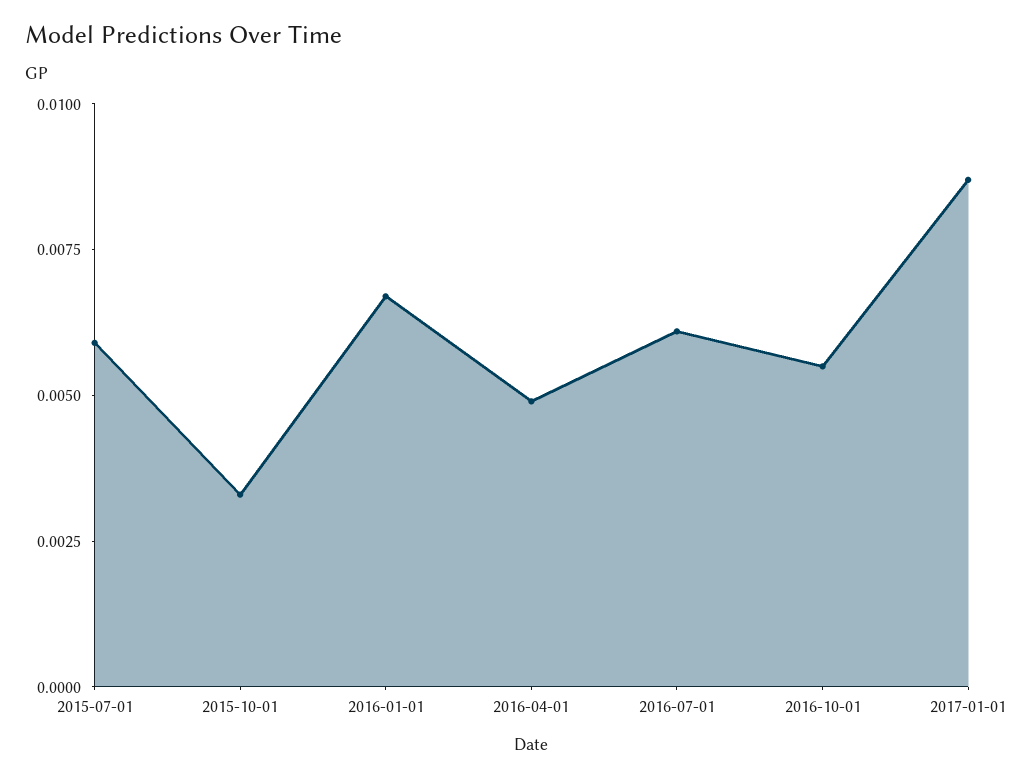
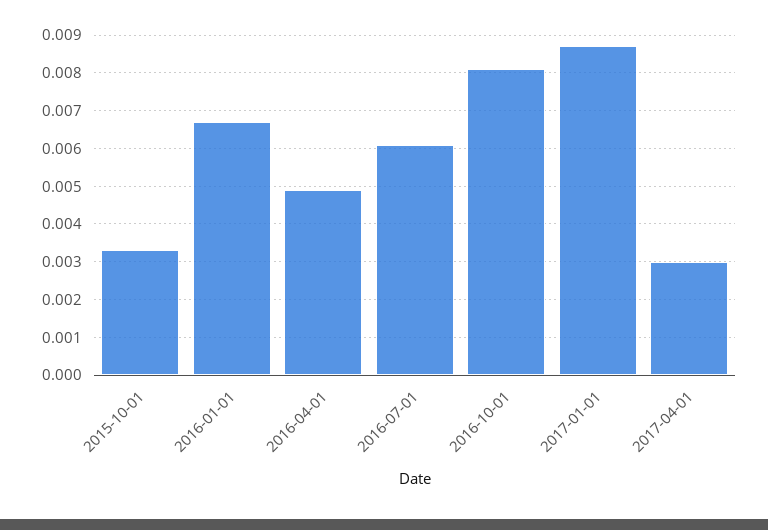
2015-07-01: 0.006 -> none
2016-10-01: 0.0055 -> 0.008
2017-04-01: none -> 0.003

